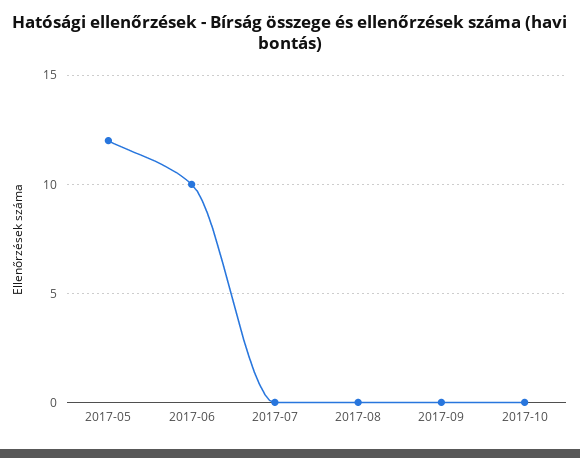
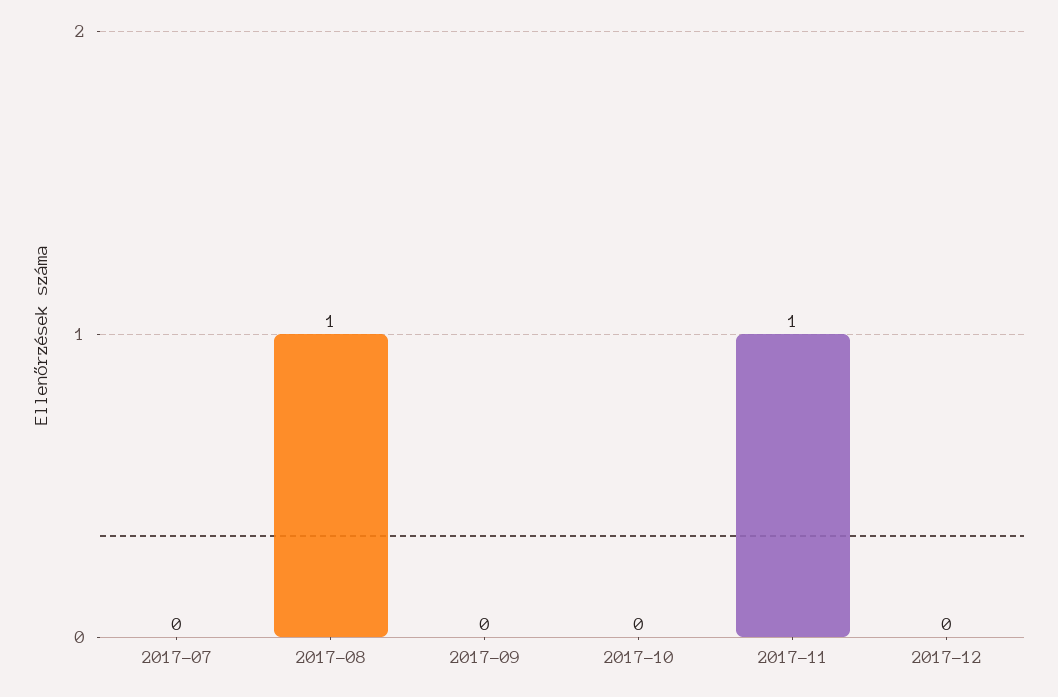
2017-05: 12 -> none
2017-06: 10 -> none
2017-08: 0 -> 1
2017-11: none -> 1
2017-12: none -> 0

